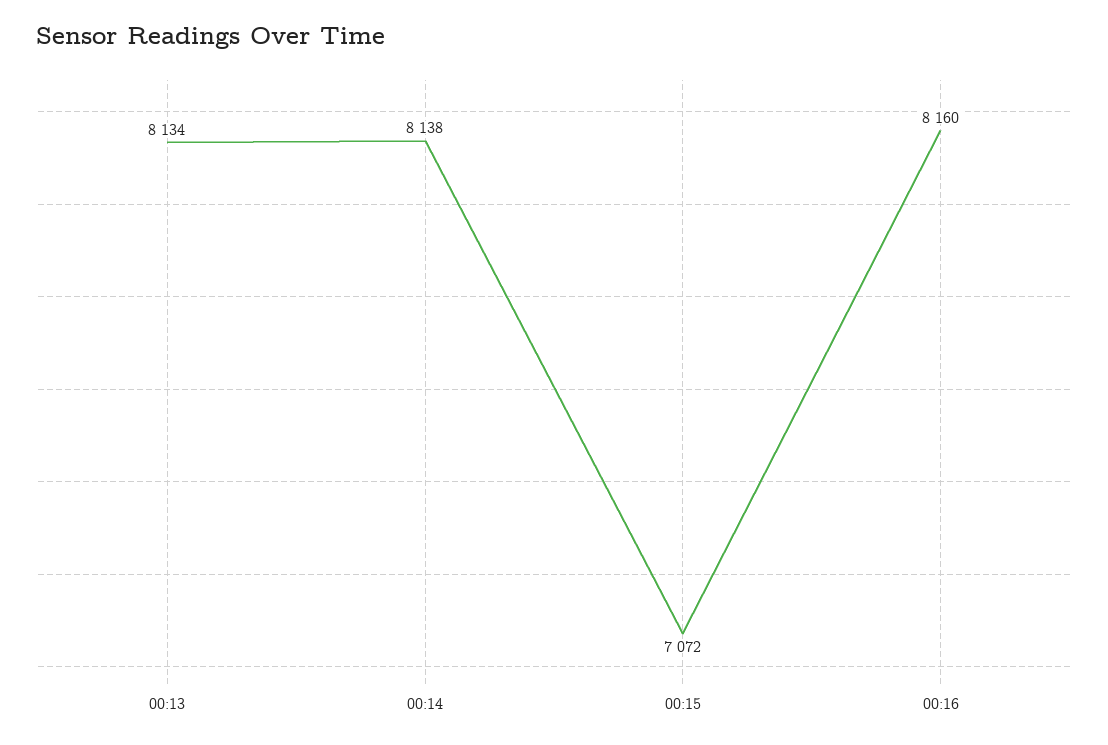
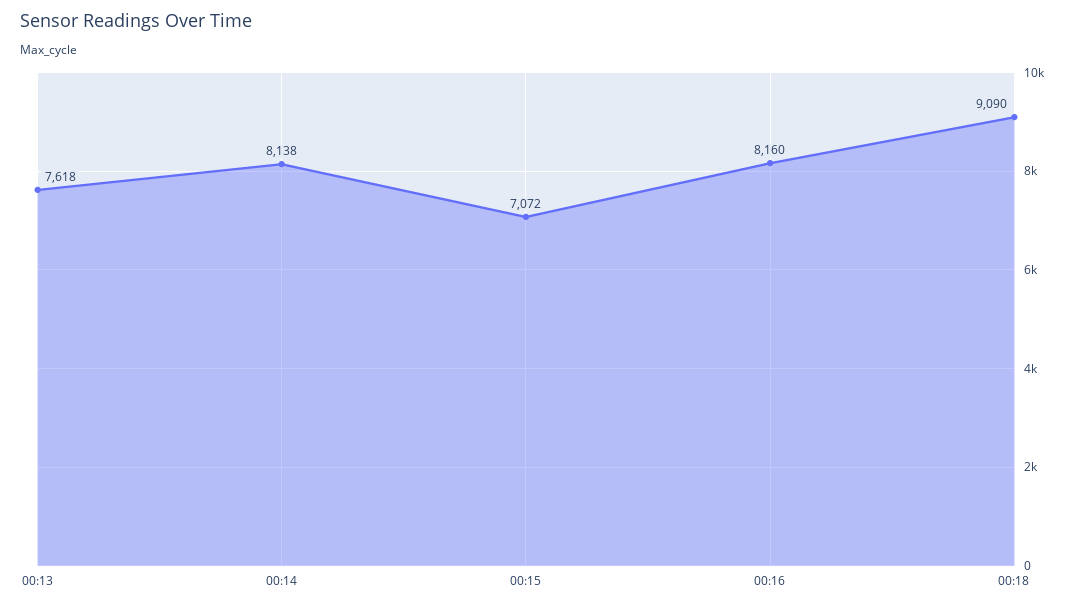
00:13: 8134 -> 7618
00:18: none -> 9090

